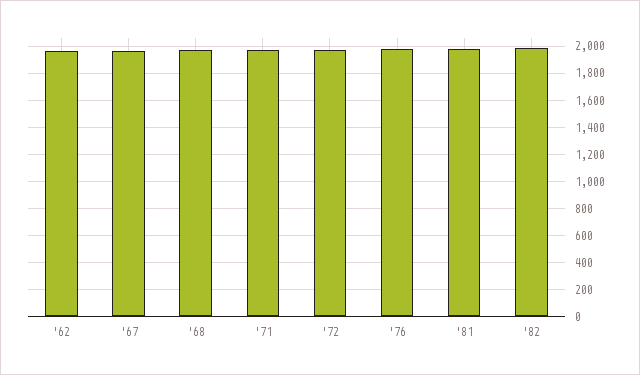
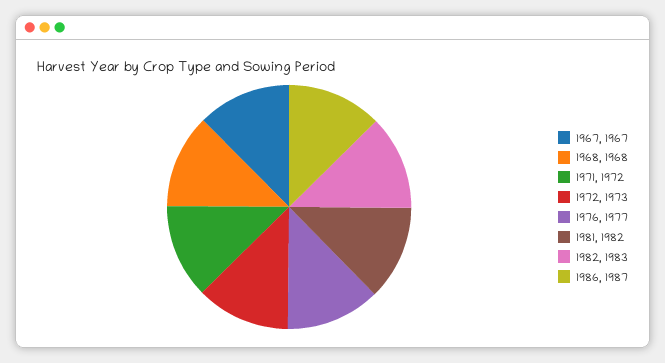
'62: 1950 -> none
1986: none -> 1987

